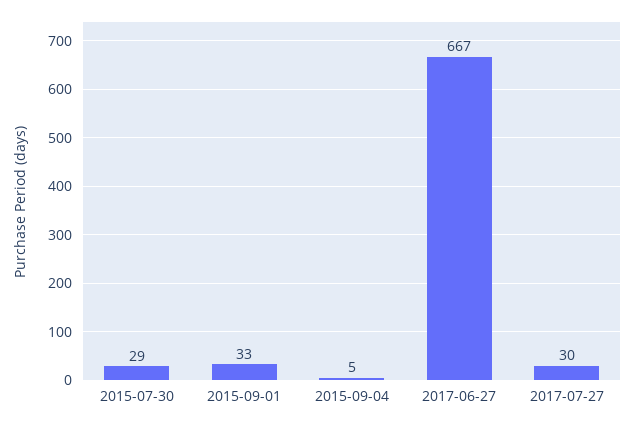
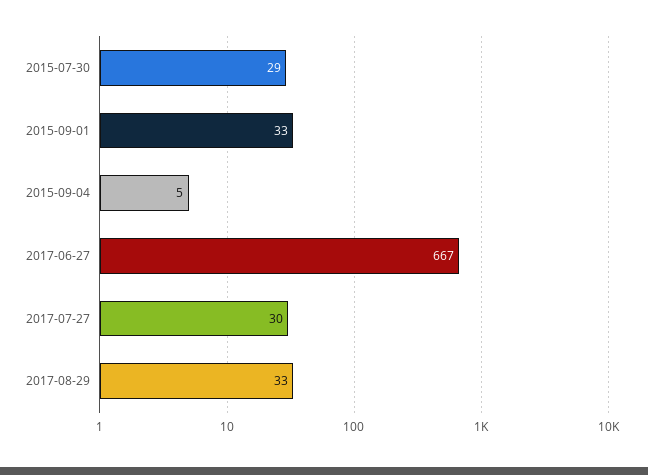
2017-08-29: none -> 33

